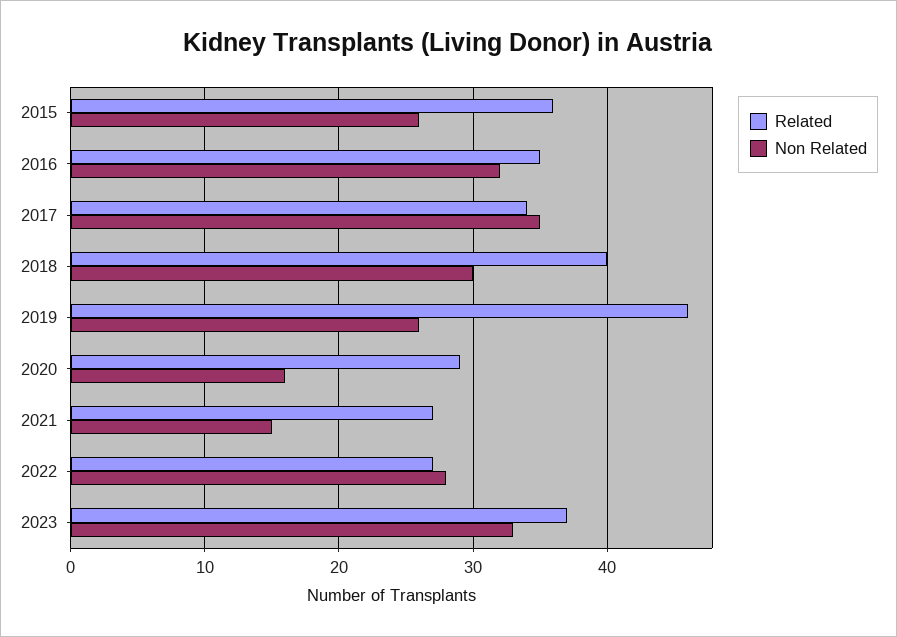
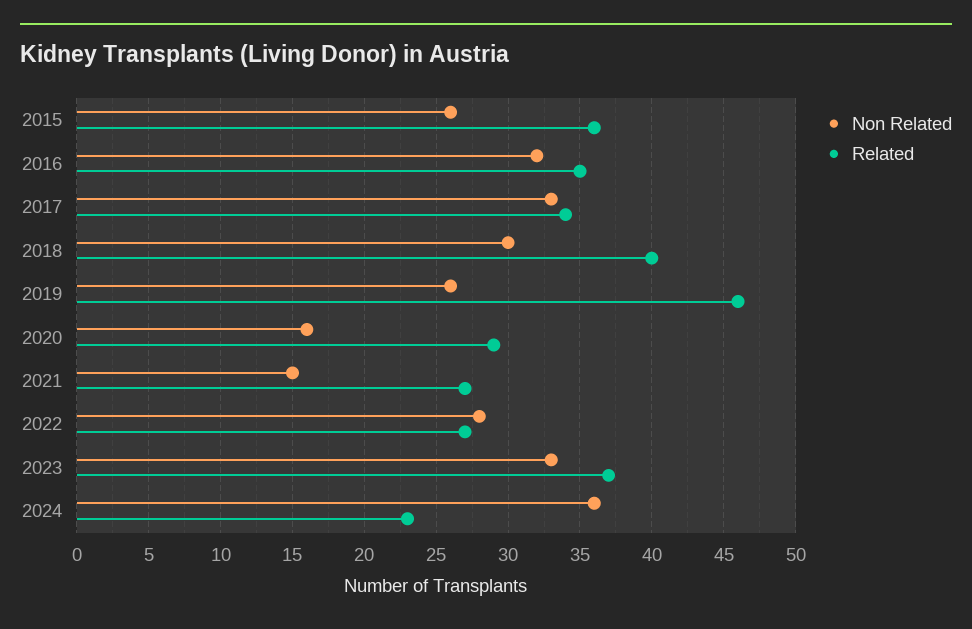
Non Related, 2017: 35 -> 33
Non Related, 2024: none -> 36
Related, 2024: none -> 23

